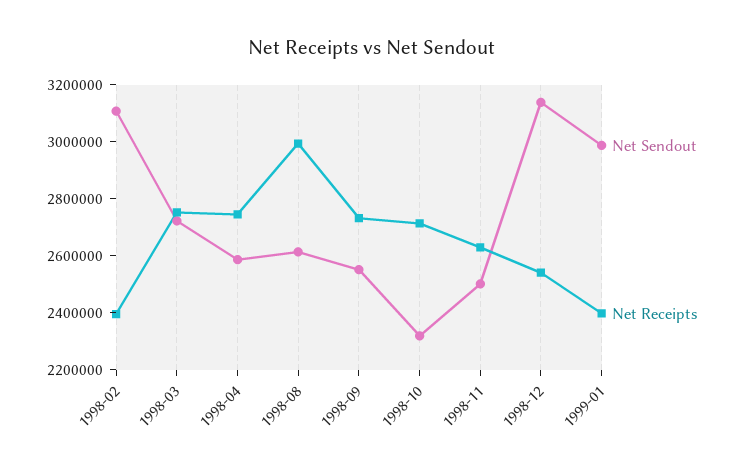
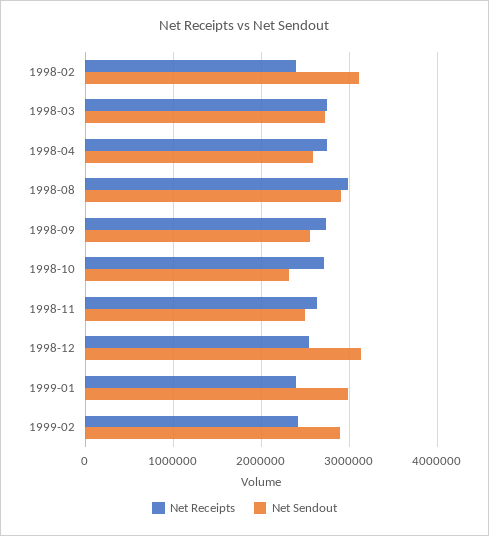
Net Sendout, 1998-08: 2600000 -> 2900000
Net Receipts, 1999-02: none -> 2400000
Net Sendout, 1999-02: none -> 2900000

